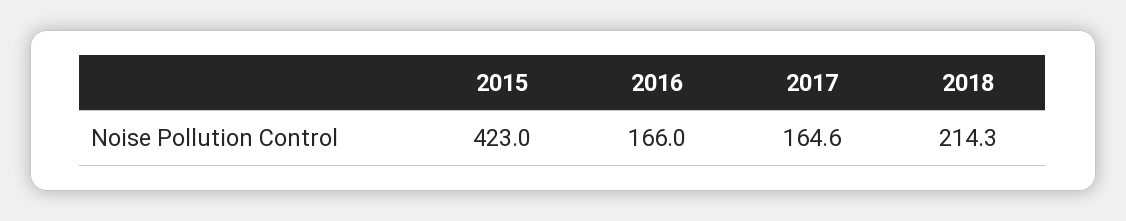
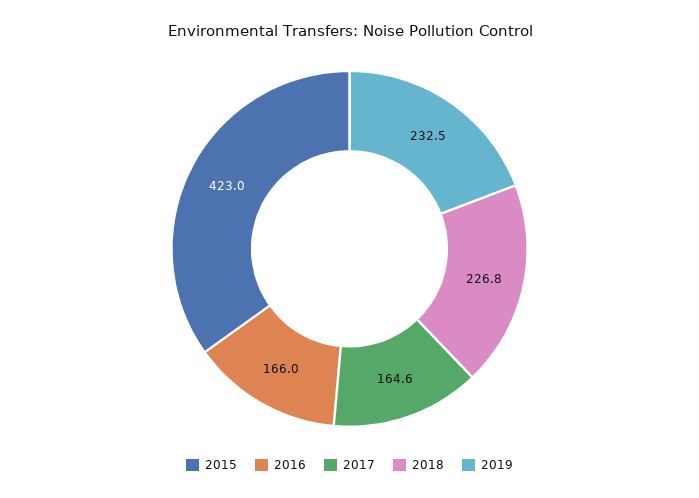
2018: 214.3 -> 226.8
2019: none -> 232.5

